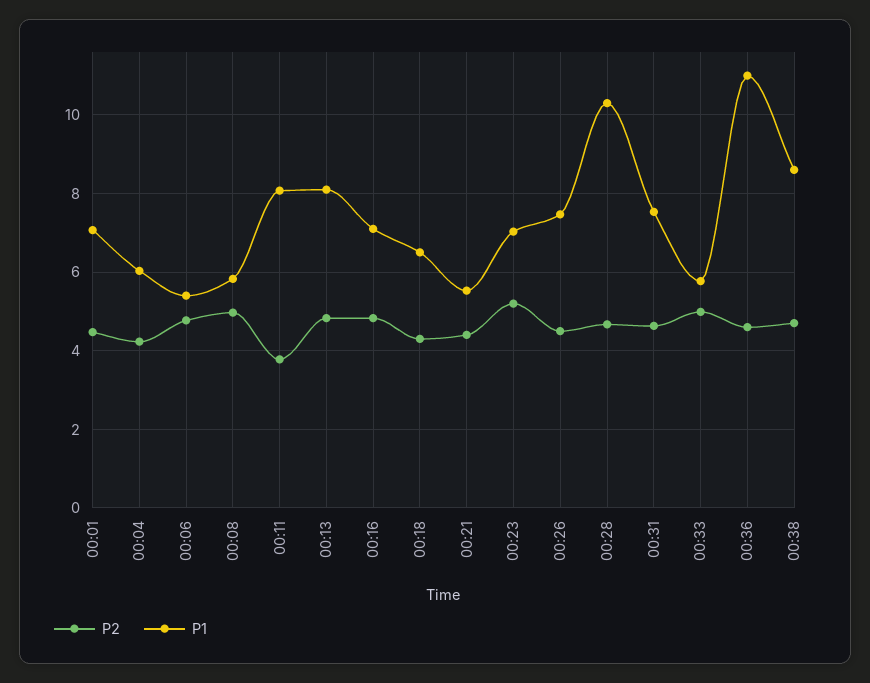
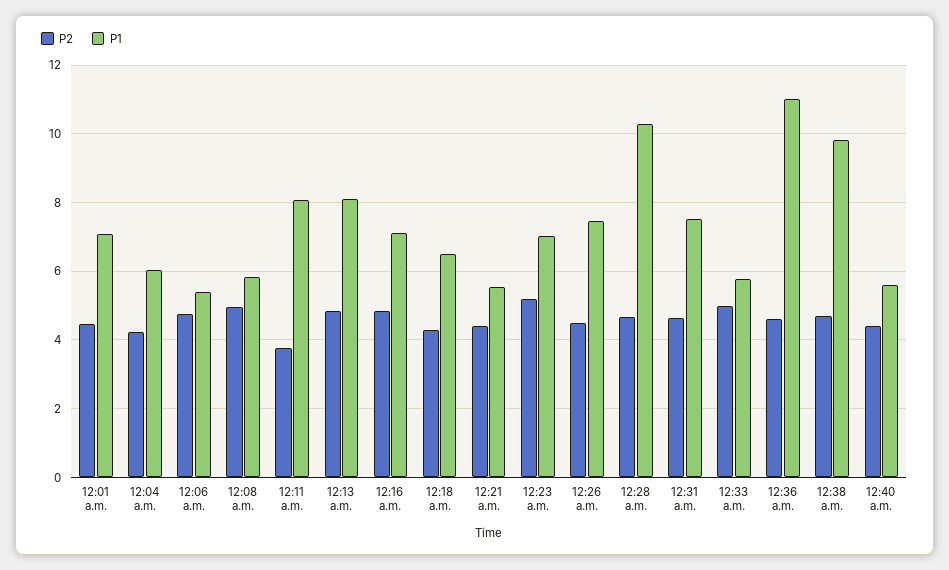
P1, 00:38: 8.6 -> 9.8
P2, 12:40 a.m.: none -> 4.4
P1, 12:40 a.m.: none -> 5.6

